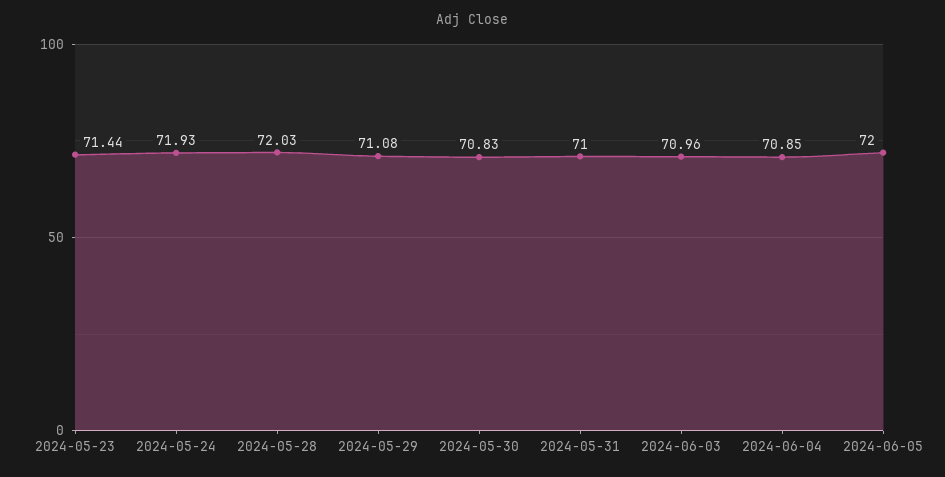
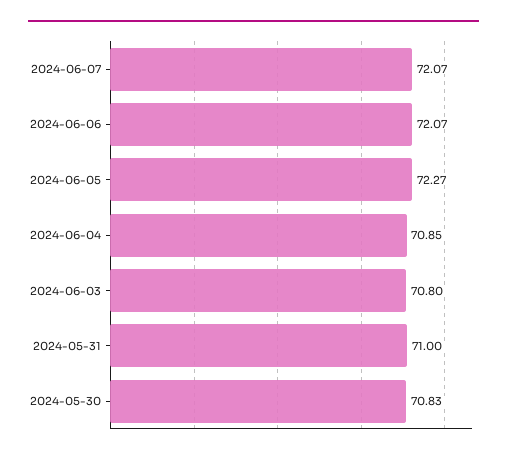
2024-05-23: 71.44 -> none
2024-05-24: 71.93 -> none
2024-05-28: 72.03 -> none
2024-05-29: 71.08 -> none
2024-06-03: 70.96 -> 70.8
2024-06-05: 72 -> 72.27
2024-06-07: none -> 72.07
2024-06-06: none -> 72.07

